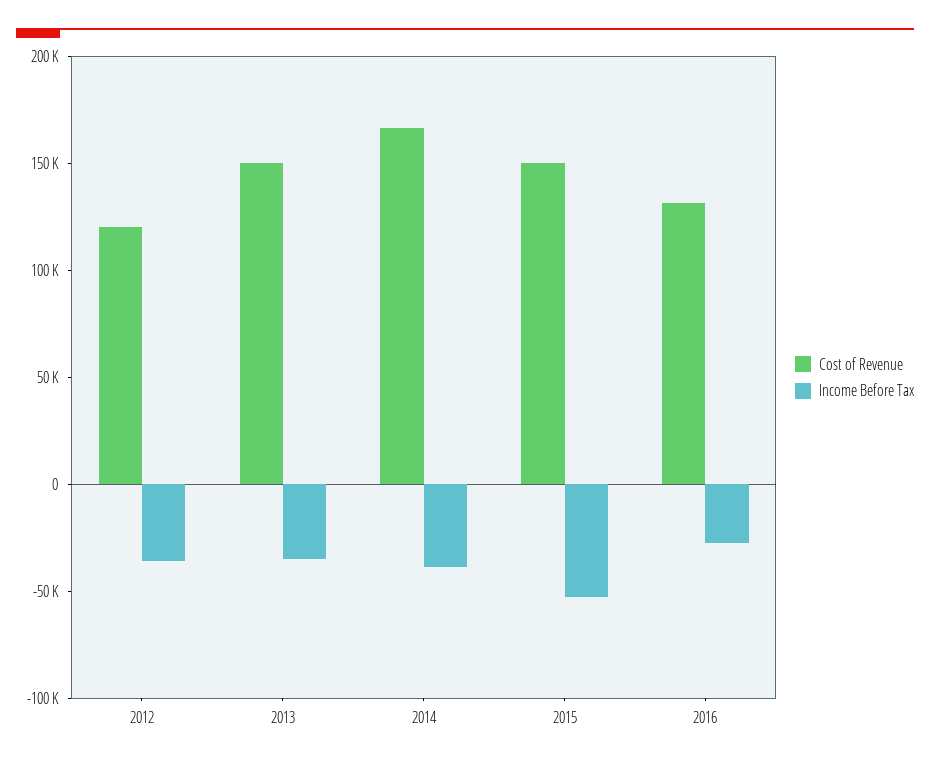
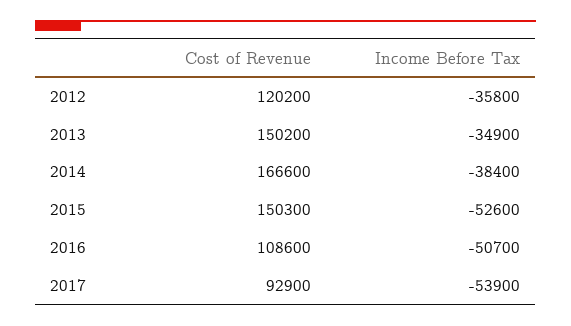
Cost of Revenue, 2016: 130000 -> 108600
Income Before Tax, 2016: -30000 -> -50700
Cost of Revenue, 2017: none -> 92900
Income Before Tax, 2017: none -> -53900

